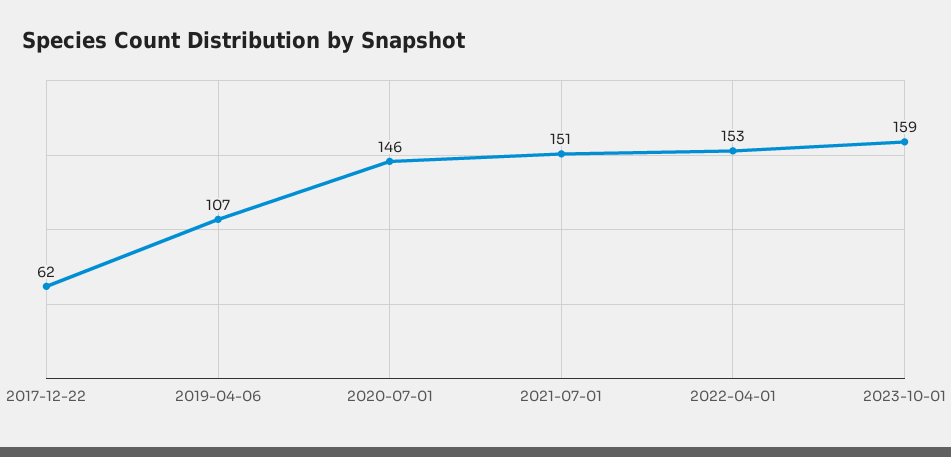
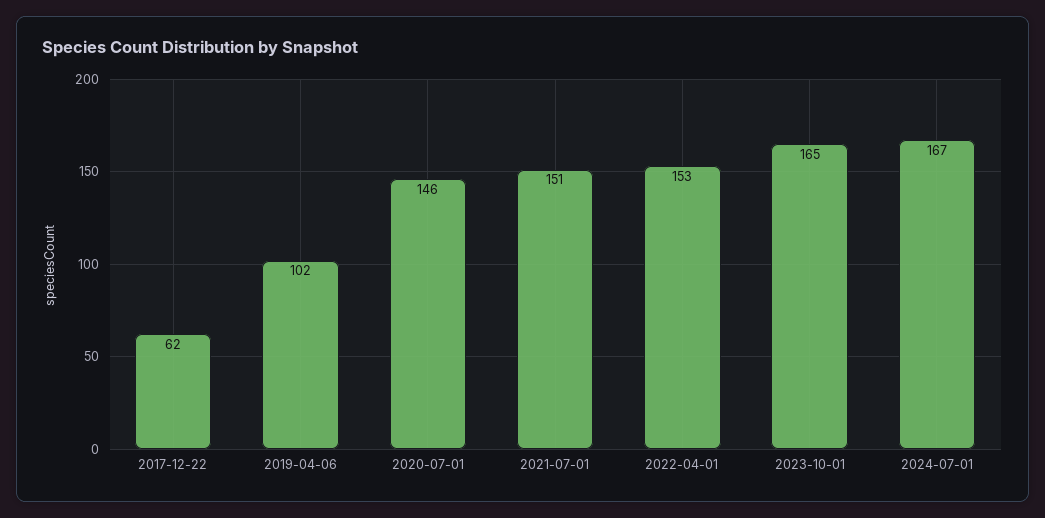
2019-04-06: 107 -> 102
2023-10-01: 159 -> 165
2024-07-01: none -> 167

